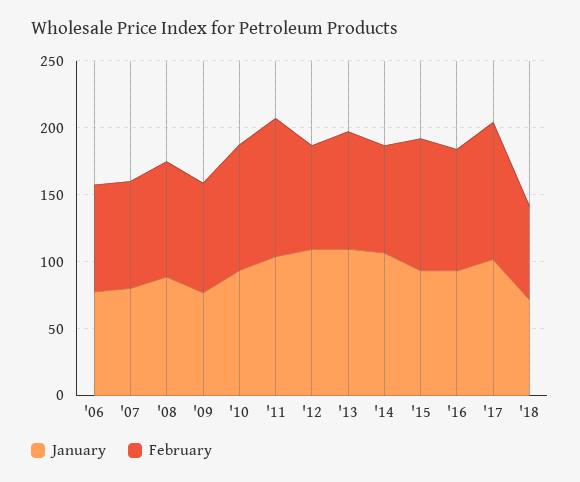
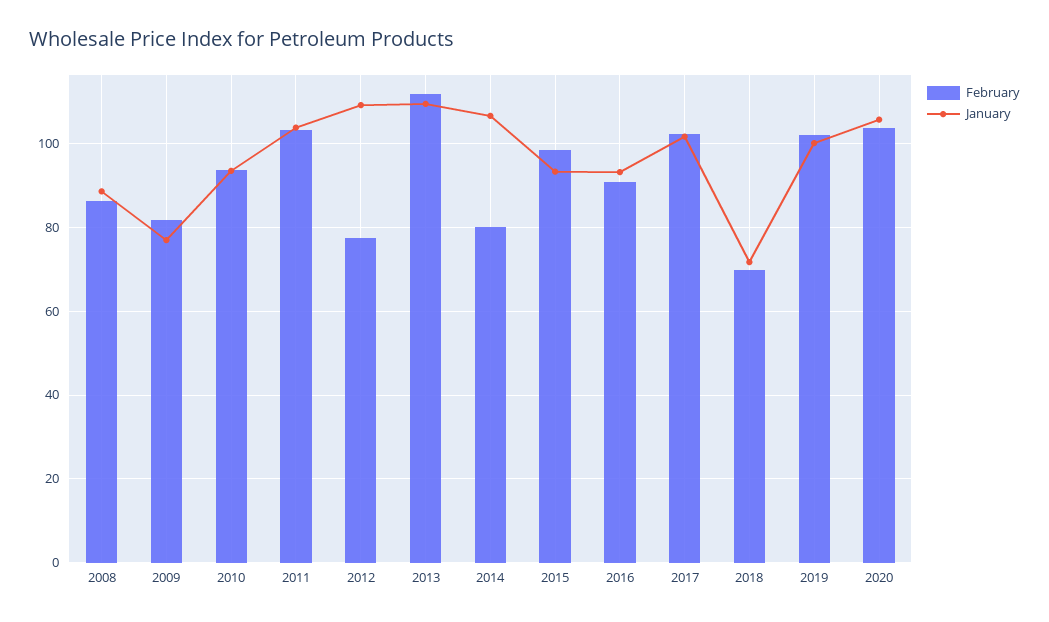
January, '06: 80 -> none
February, '06: 80 -> none
January, '07: 80 -> none
February, '07: 80 -> none
February, '13: 90 -> 112
February, 2019: none -> 102
January, 2019: none -> 100
February, 2020: none -> 104
January, 2020: none -> 106

